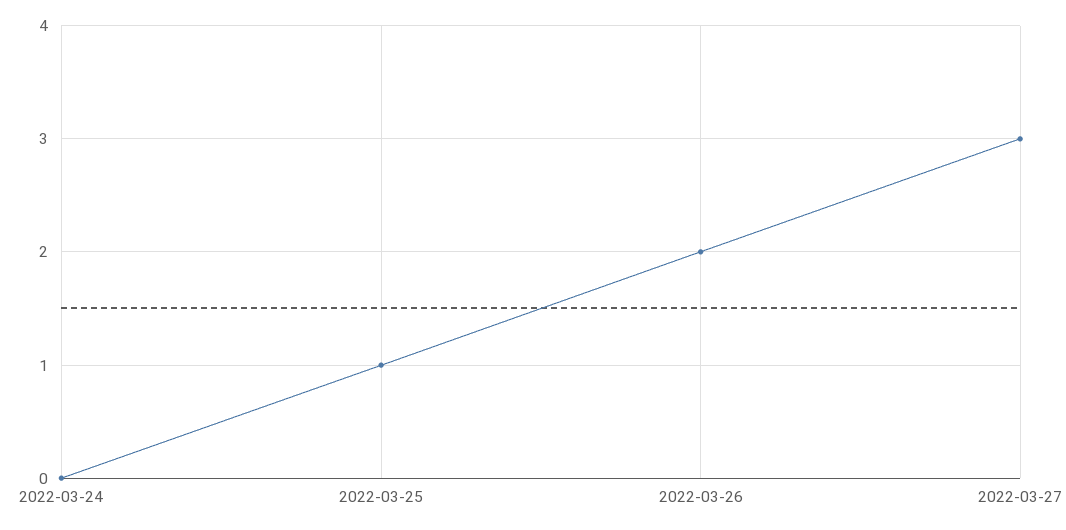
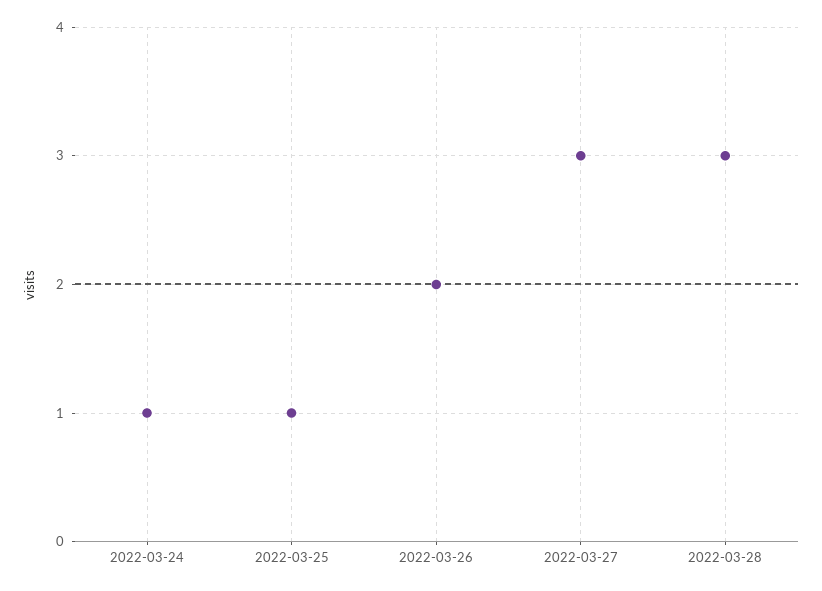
2022-03-24: 0 -> 1
2022-03-28: none -> 3

